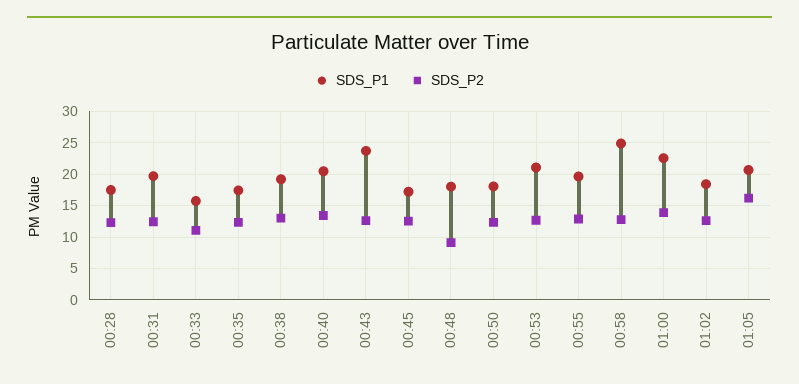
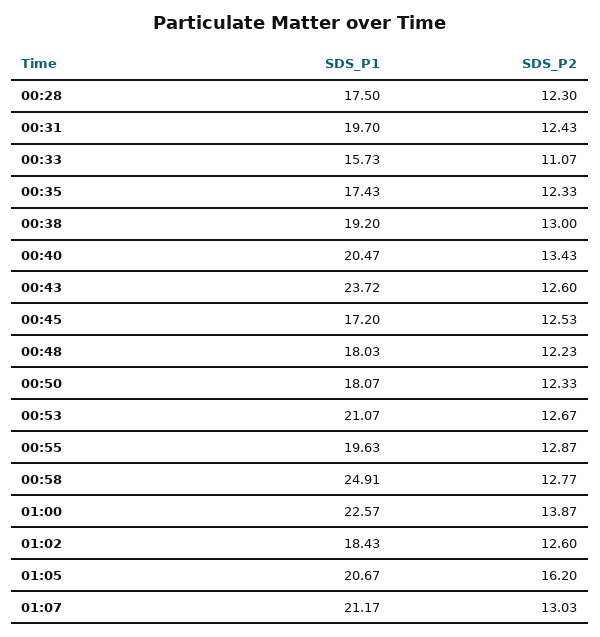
SDS_P2, 00:48: 9 -> 12.23
SDS_P1, 01:07: none -> 21.17
SDS_P2, 01:07: none -> 13.03

